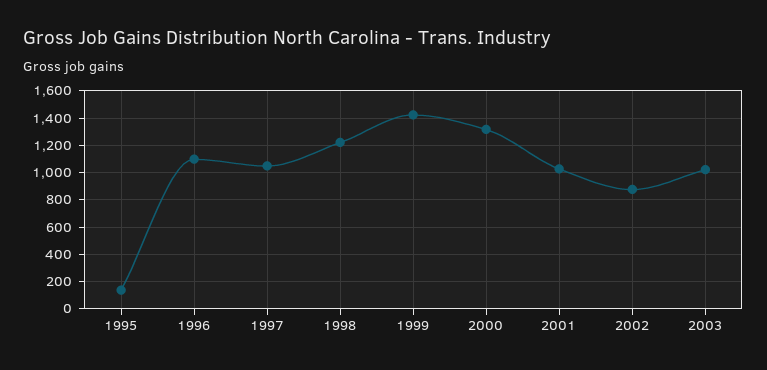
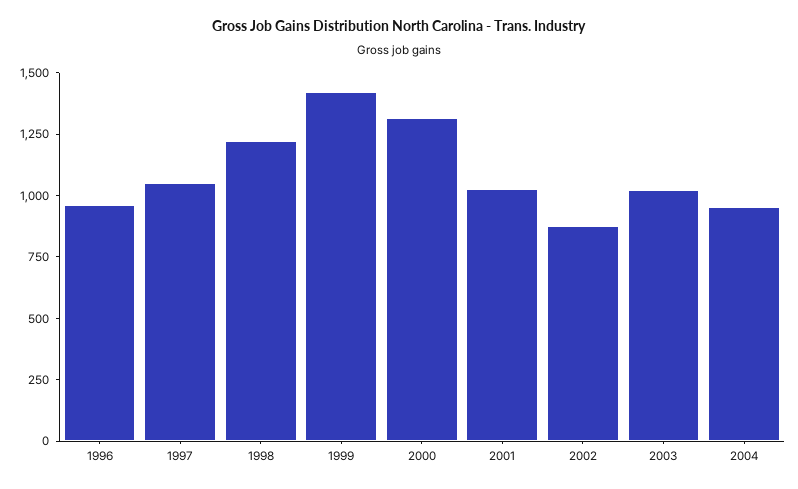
1995: 150 -> none
1996: 1100 -> 950
2004: none -> 950

